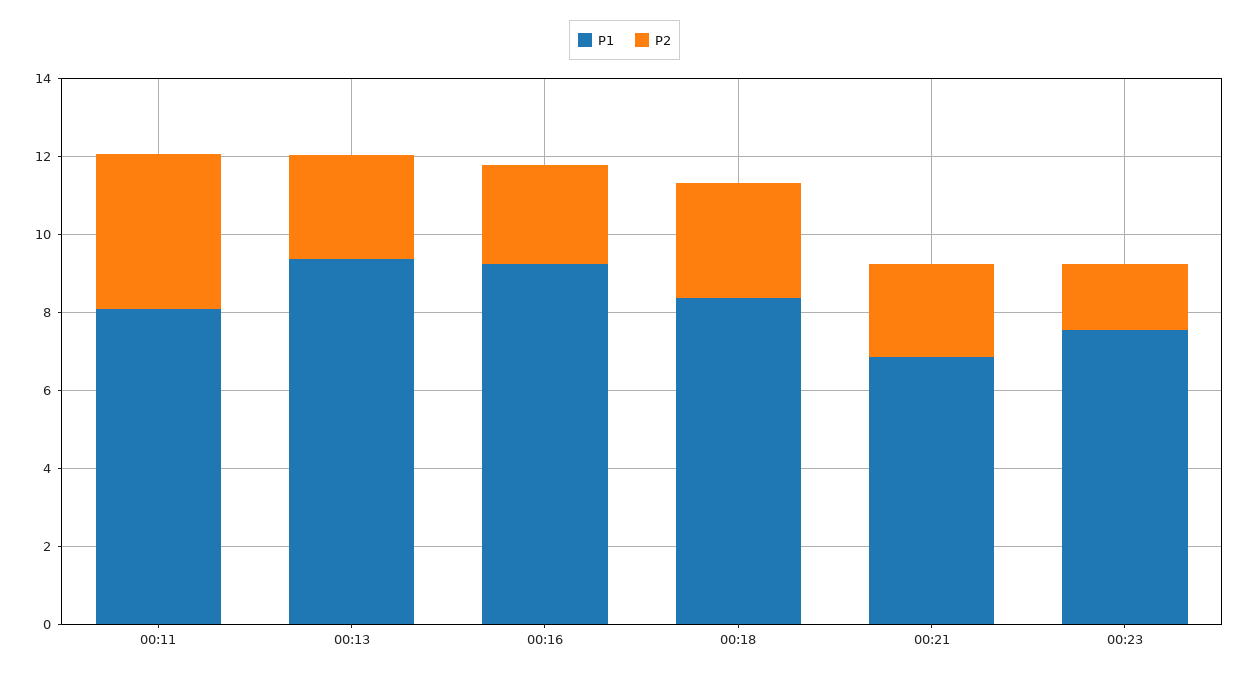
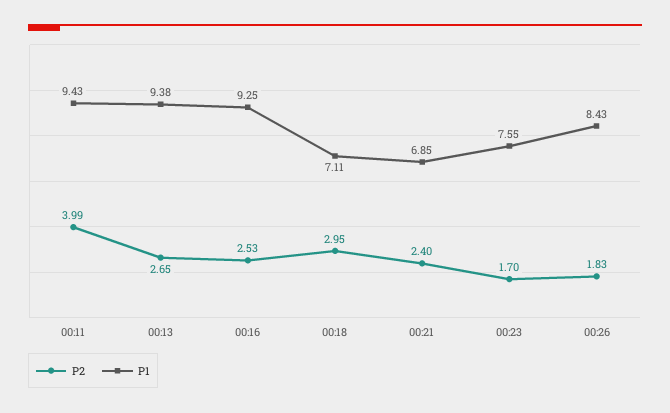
P1, 00:11: 8 -> 9.43
P1, 00:18: 8.5 -> 7.11
P2, 00:26: none -> 1.83
P1, 00:26: none -> 8.43

